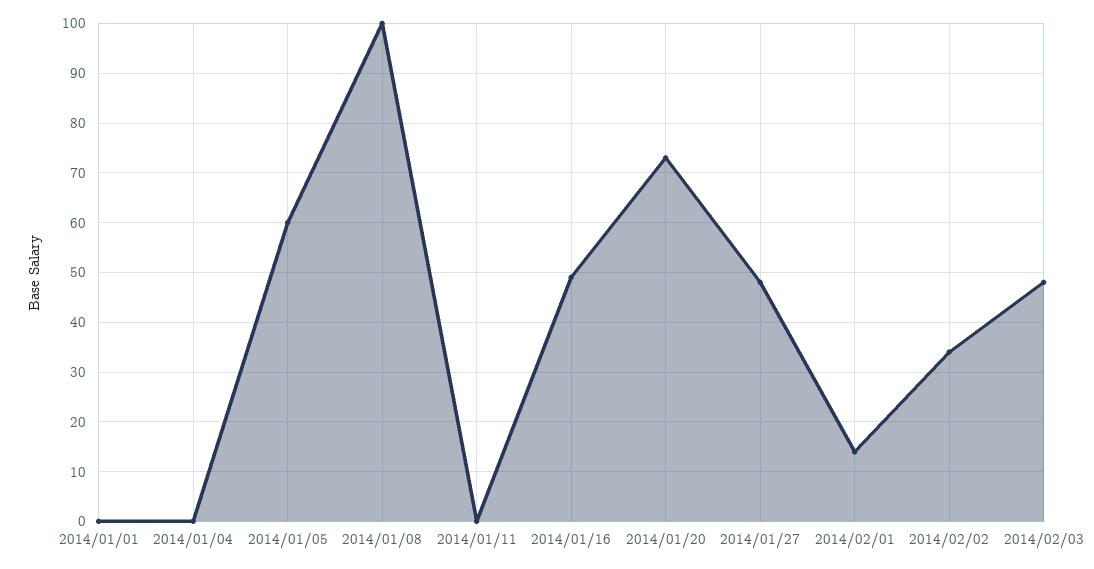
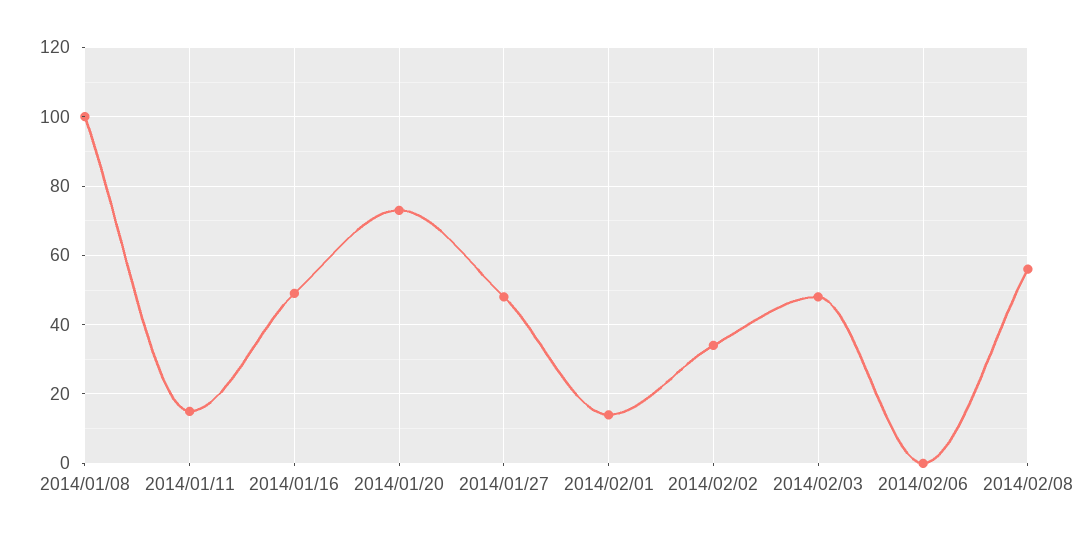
2014/01/01: 0 -> none
2014/01/04: 0 -> none
2014/01/05: 60 -> none
2014/01/11: 0 -> 15
2014/02/06: none -> 0
2014/02/08: none -> 55

